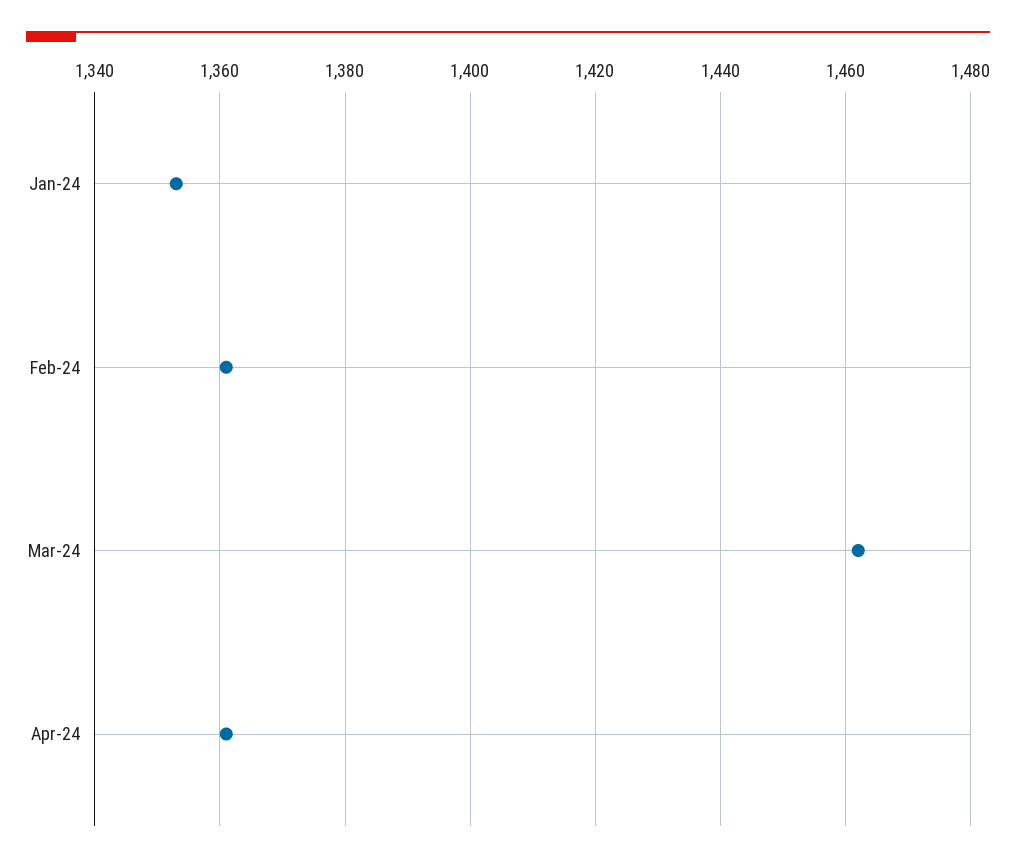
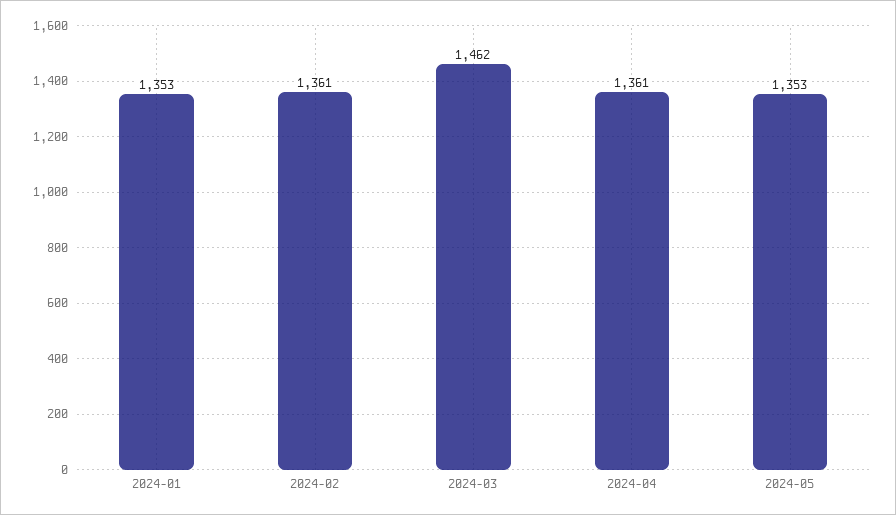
2024-05: none -> 1353

